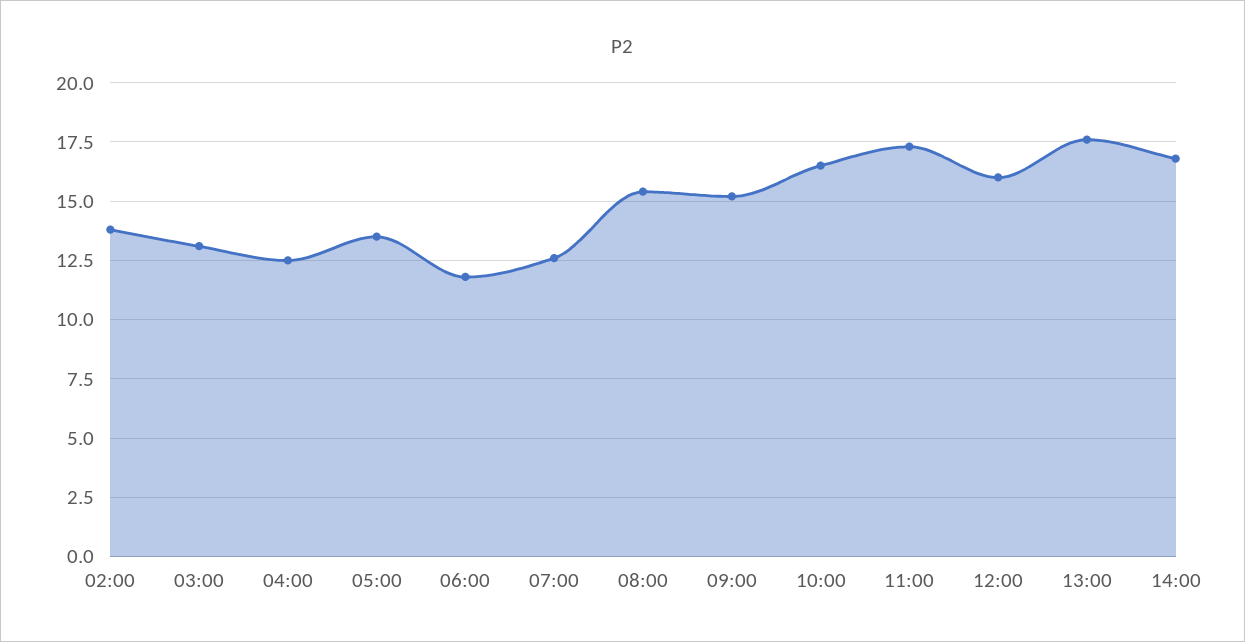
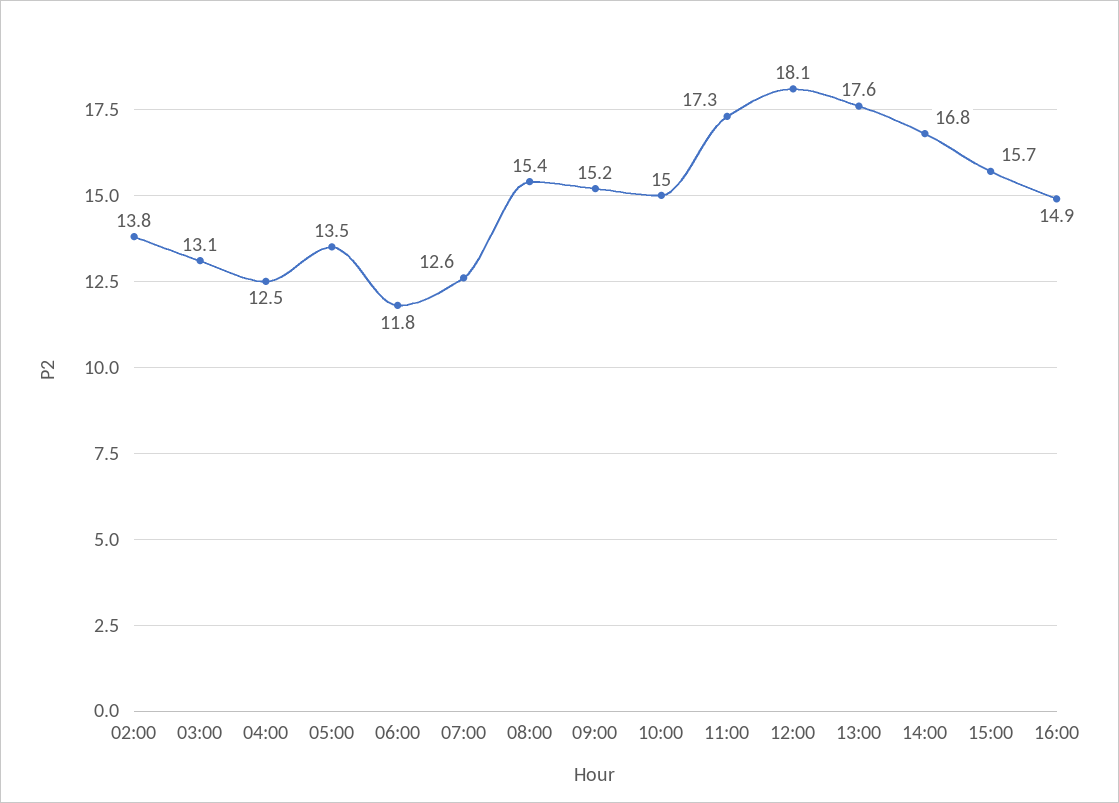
10:00: 16.5 -> 15
12:00: 16 -> 18.1
15:00: none -> 15.7
16:00: none -> 14.9

